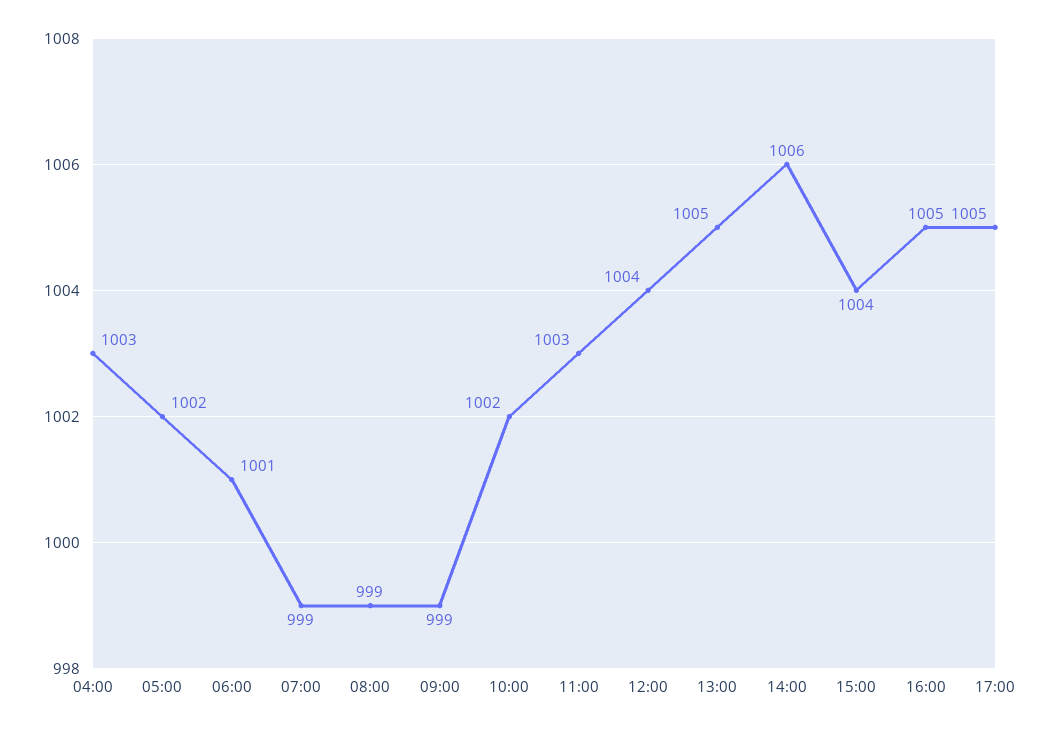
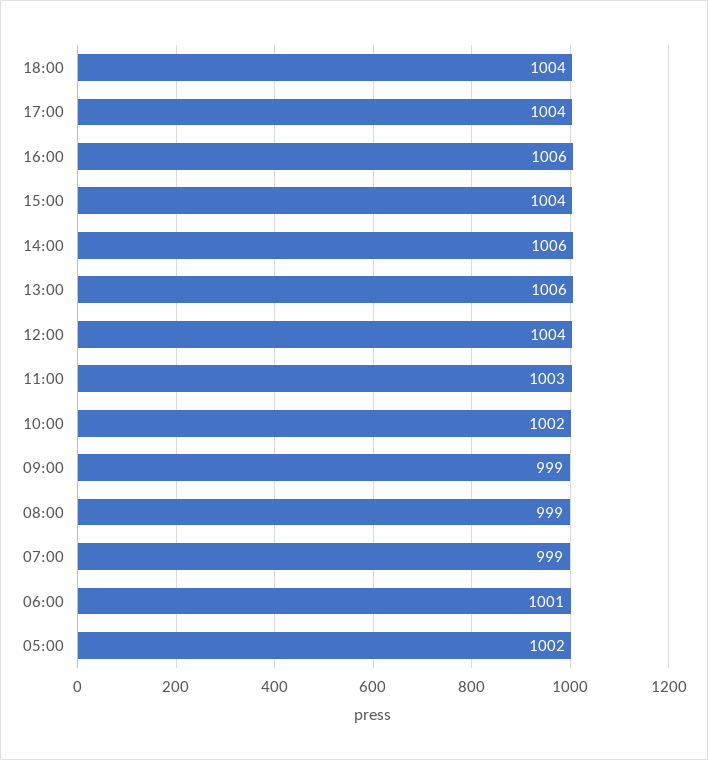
04:00: 1003 -> none
13:00: 1005 -> 1006
16:00: 1005 -> 1006
17:00: 1005 -> 1004
18:00: none -> 1004

